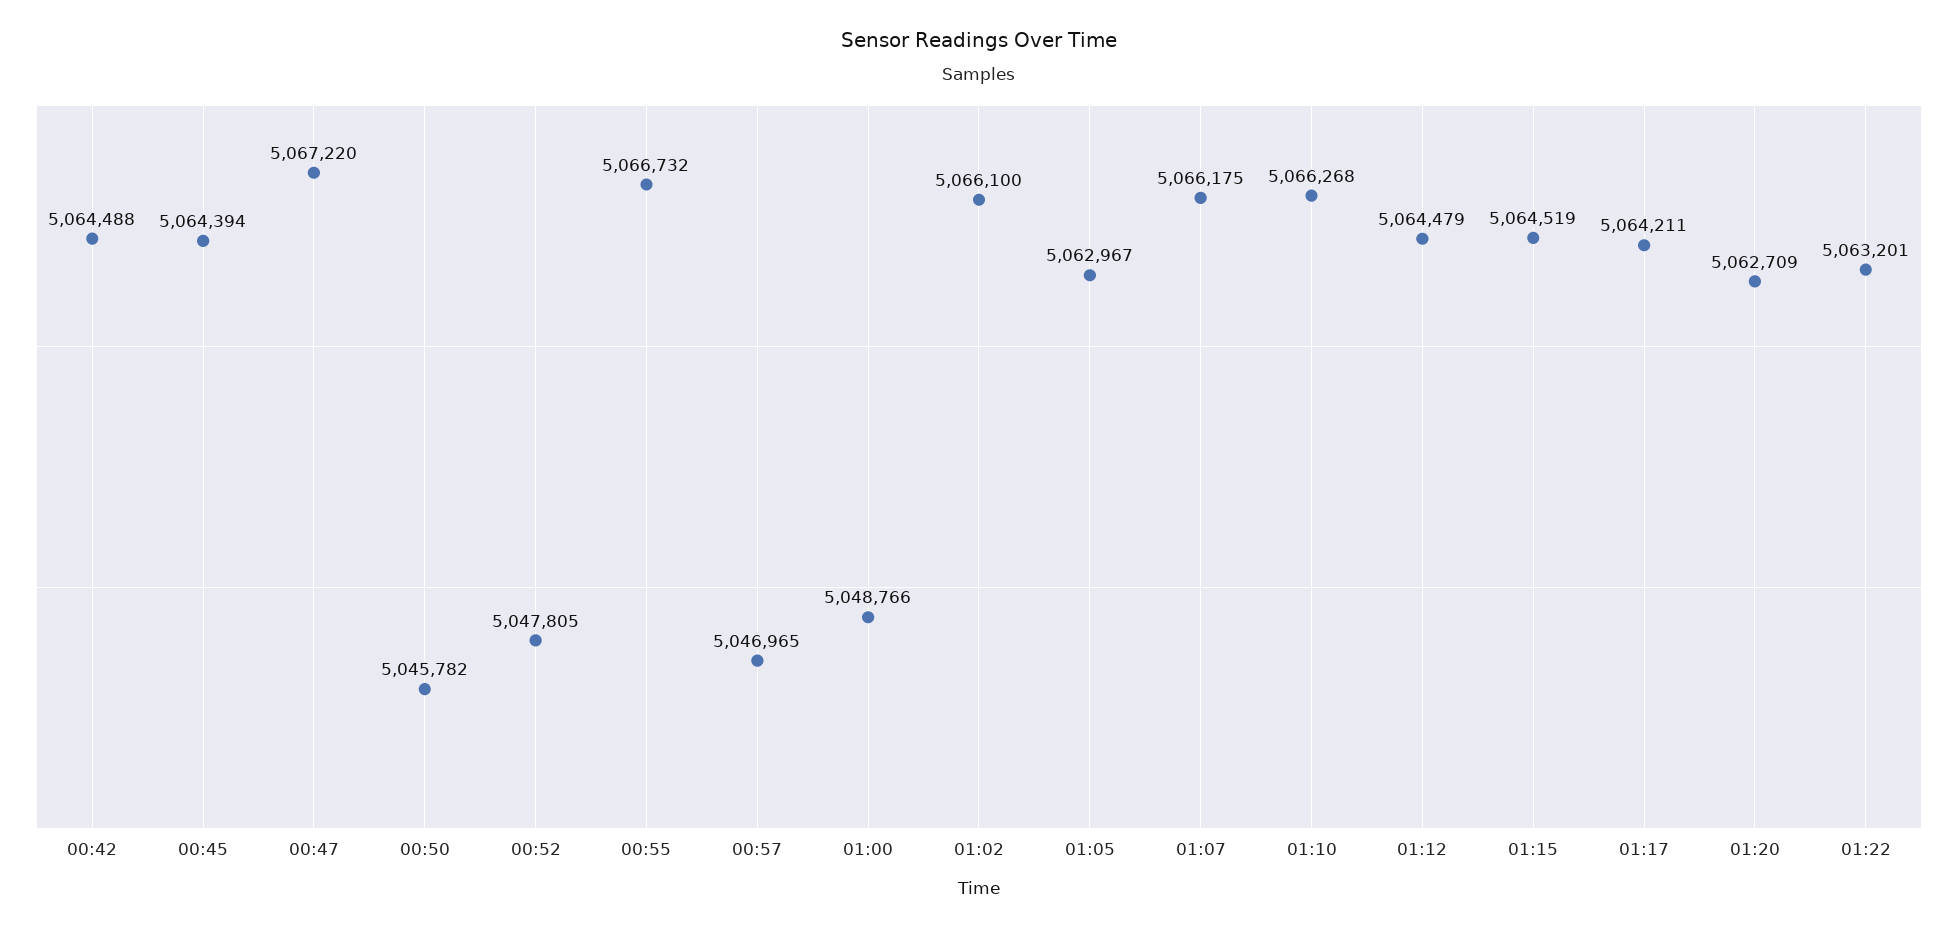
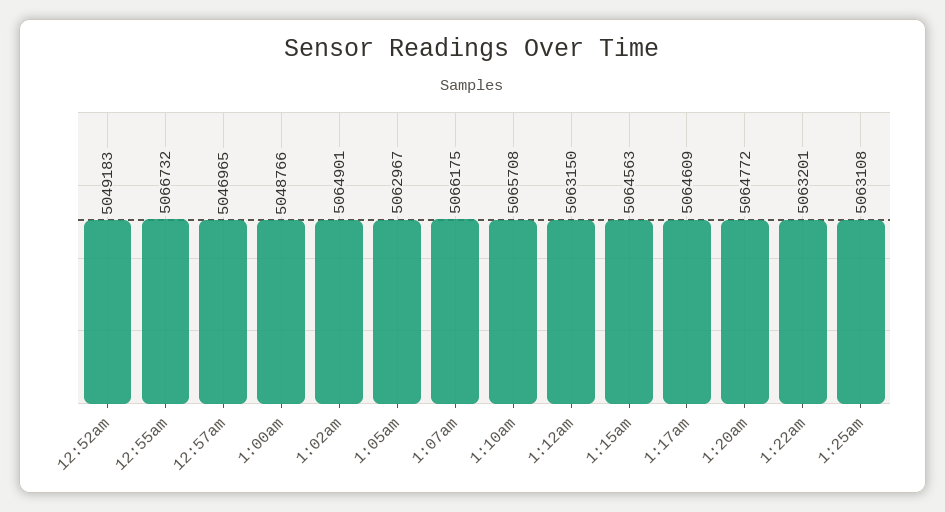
00:42: 5064488 -> none
00:45: 5064394 -> none
00:47: 5067220 -> none
00:50: 5045782 -> none
00:52: 5047805 -> 5049183
01:02: 5066100 -> 5064901
01:10: 5066268 -> 5065708
01:12: 5064479 -> 5063150
01:15: 5064519 -> 5064563
01:17: 5064211 -> 5064609
01:20: 5062709 -> 5064772
1:25am: none -> 5063108

